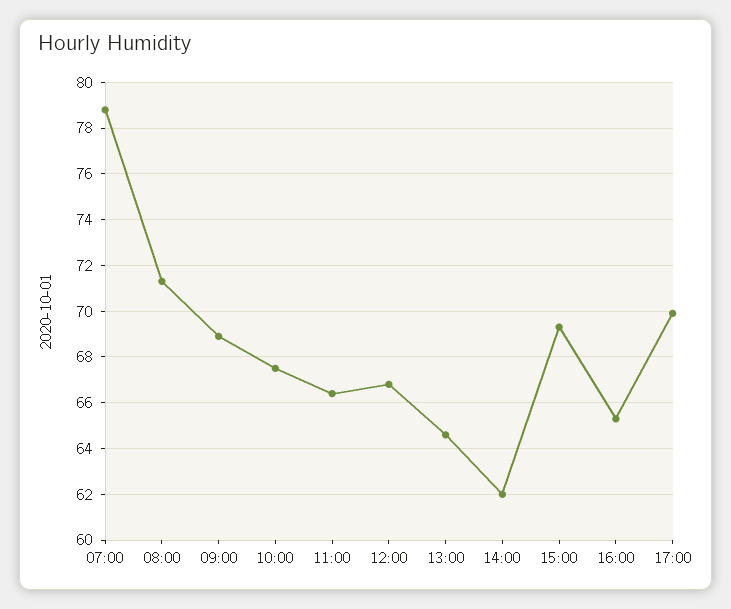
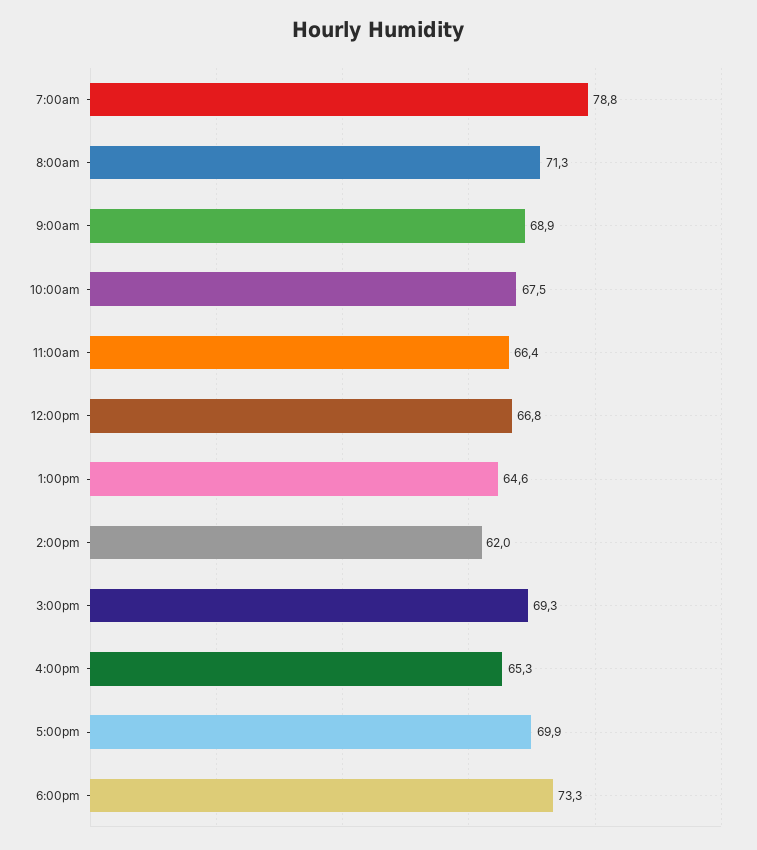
6:00pm: none -> 73.3

